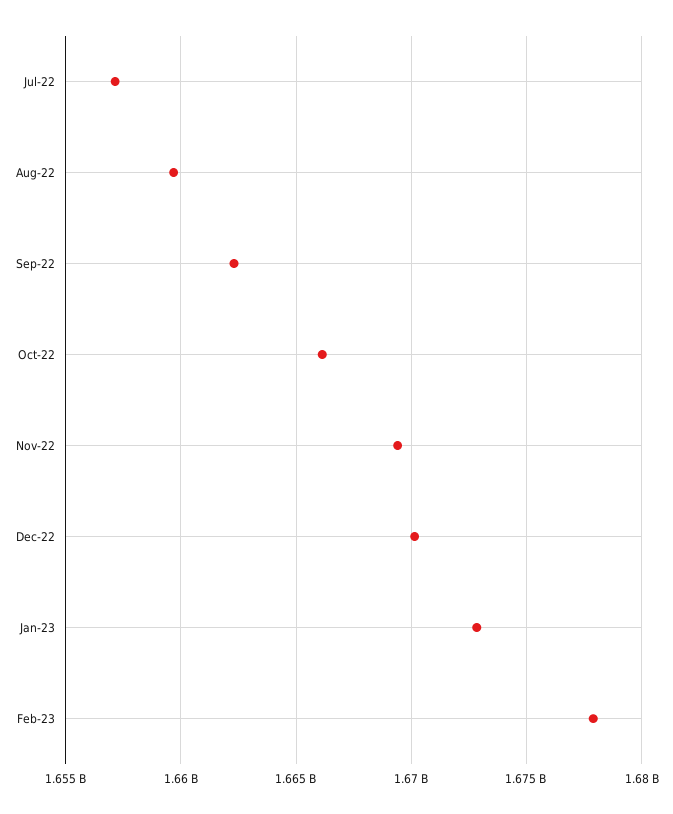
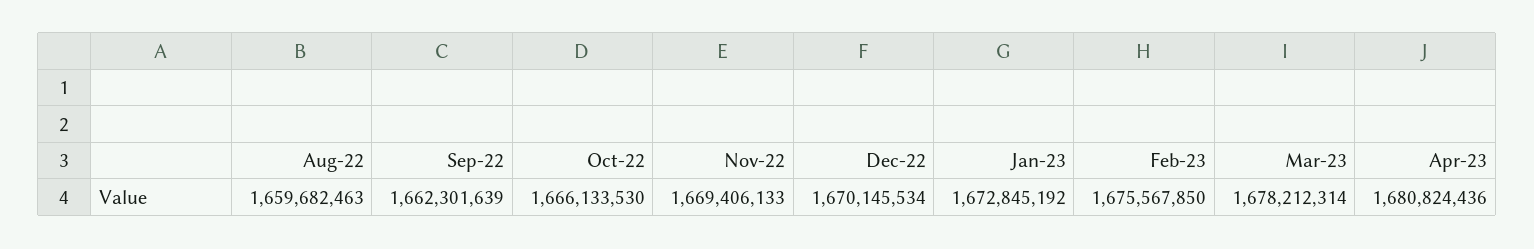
Jul-22: 1657000000 -> none
Feb-23: 1678000000 -> 1675567850
Mar-23: none -> 1678212314
Apr-23: none -> 1680824436

